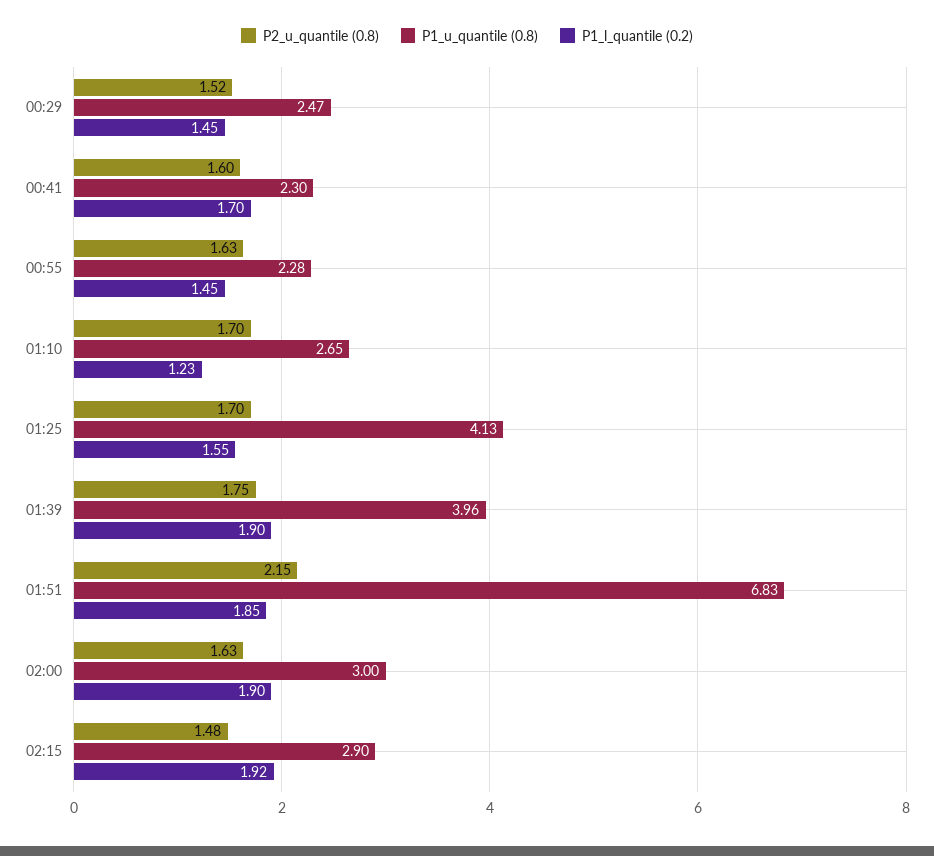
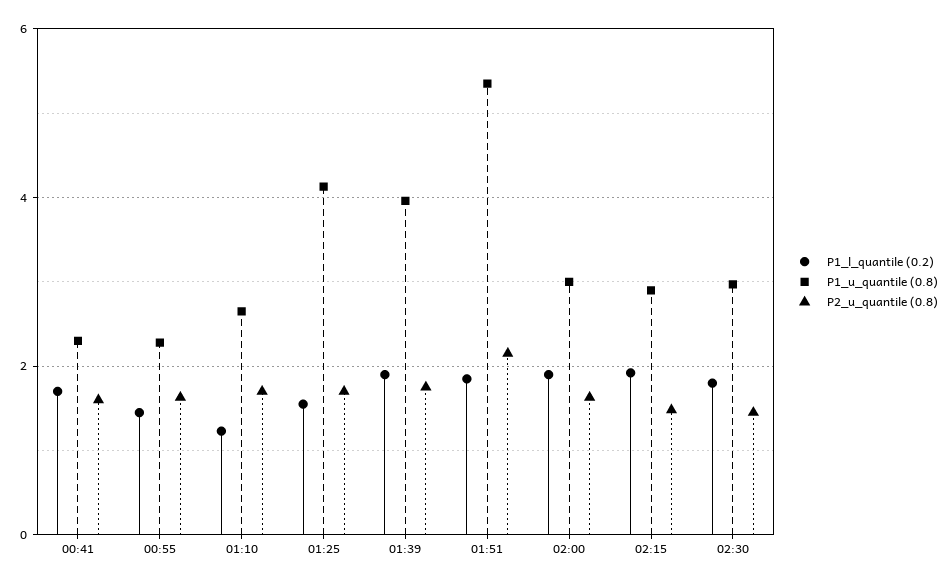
P2_u_quantile (0.8), 00:29: 1.52 -> none
P1_u_quantile (0.8), 00:29: 2.47 -> none
P1_l_quantile (0.2), 00:29: 1.45 -> none
P1_u_quantile (0.8), 01:51: 6.83 -> 5.4
P1_l_quantile (0.2), 02:30: none -> 1.8
P1_u_quantile (0.8), 02:30: none -> 3
P2_u_quantile (0.8), 02:30: none -> 1.4

